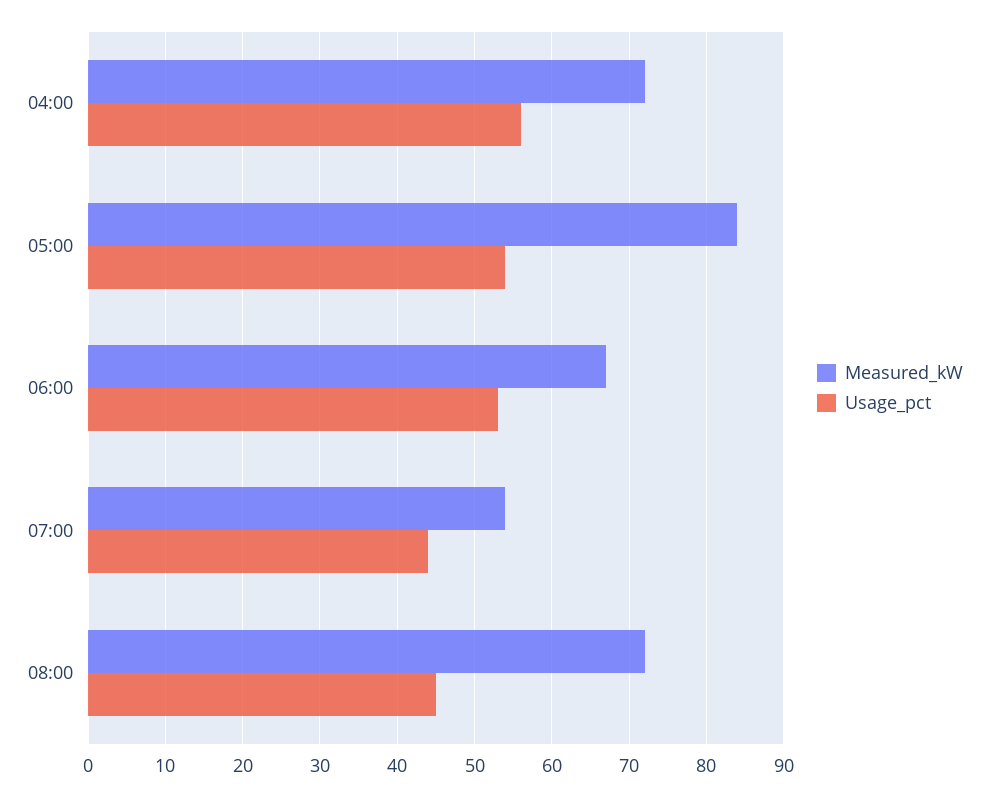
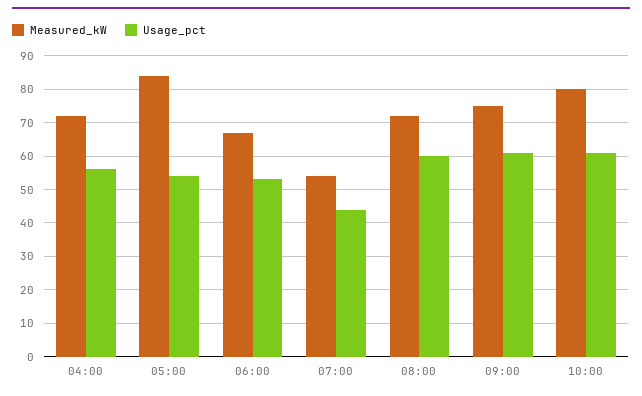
Usage_pct, 08:00: 45 -> 60
Measured_kW, 09:00: none -> 75
Usage_pct, 09:00: none -> 60
Measured_kW, 10:00: none -> 80
Usage_pct, 10:00: none -> 60

